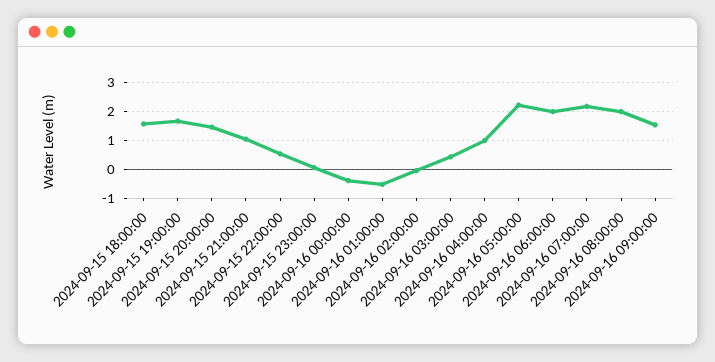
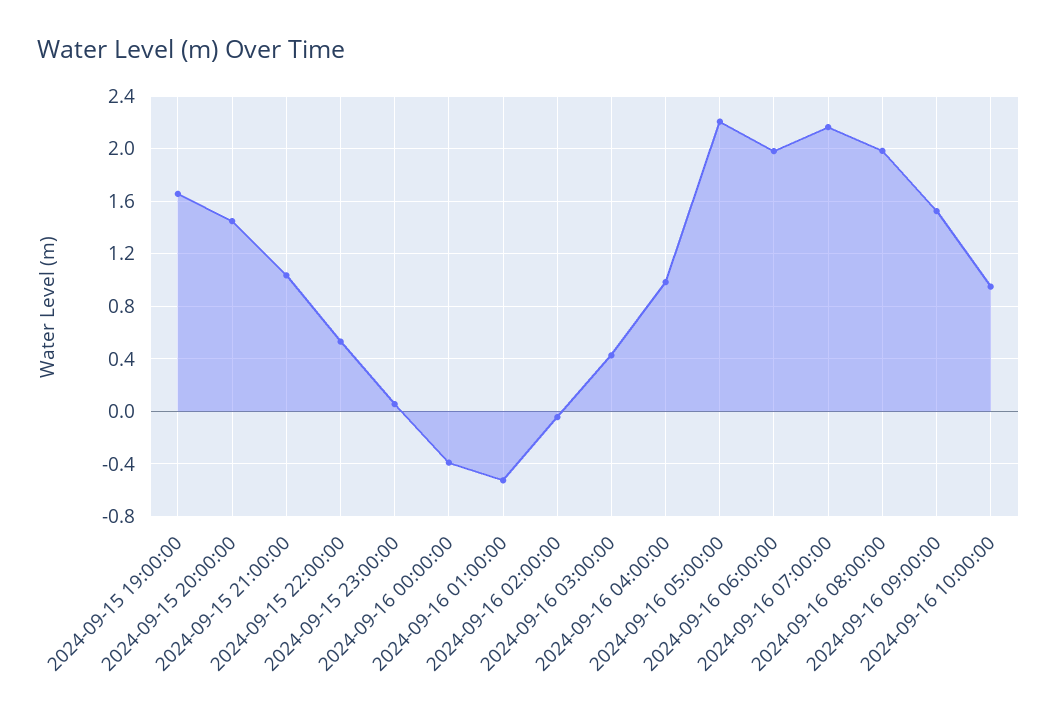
2024-09-15 18:00:00: 1.5 -> none
2024-09-16 10:00:00: none -> 0.95

